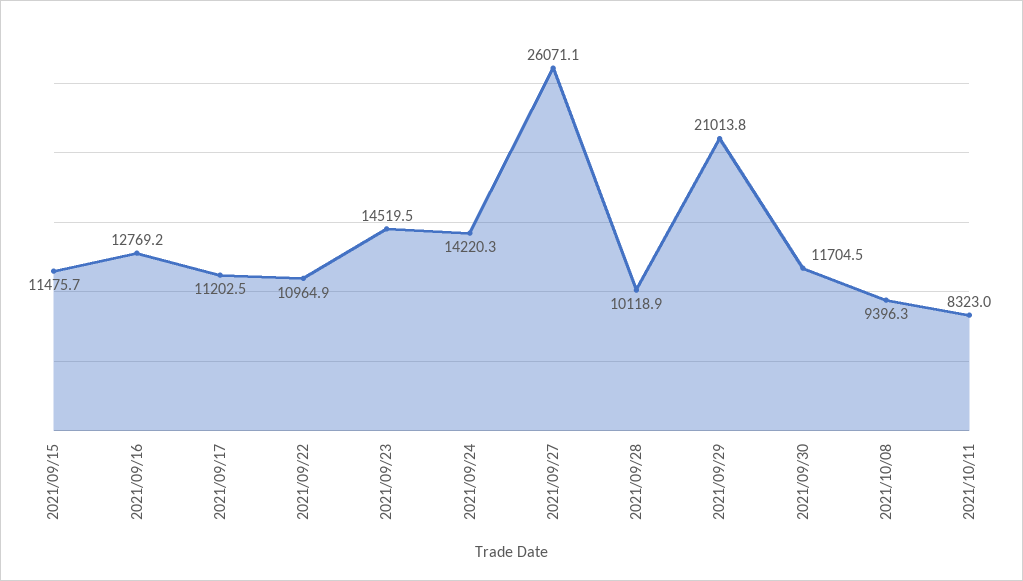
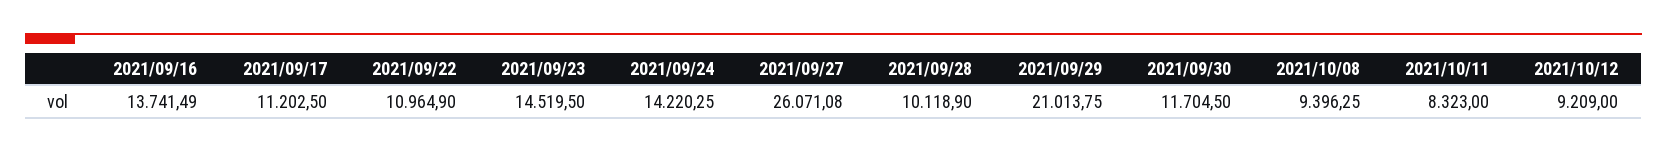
2021/09/15: 11475.7 -> none
2021/09/16: 12769.2 -> 13741.49
2021/10/12: none -> 9209

